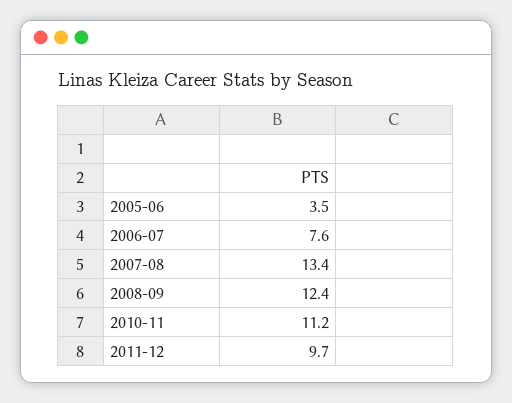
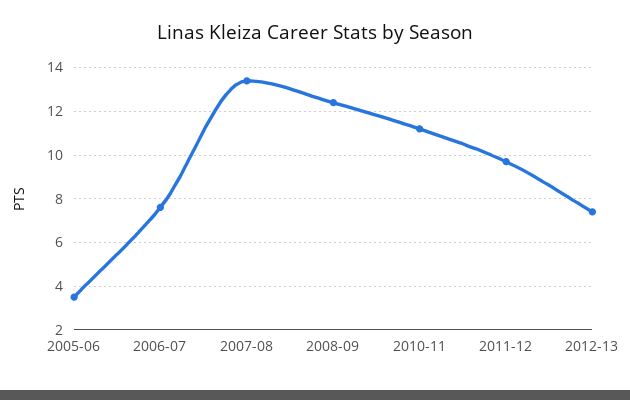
2012-13: none -> 7.5

